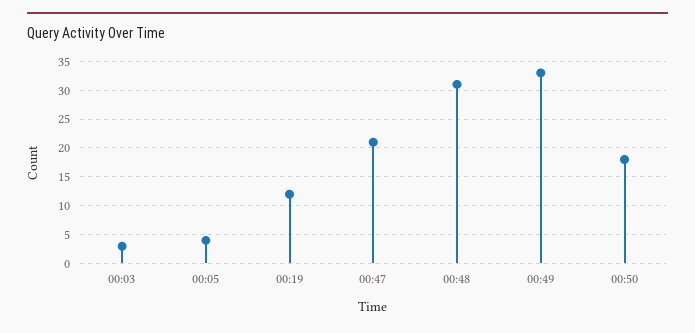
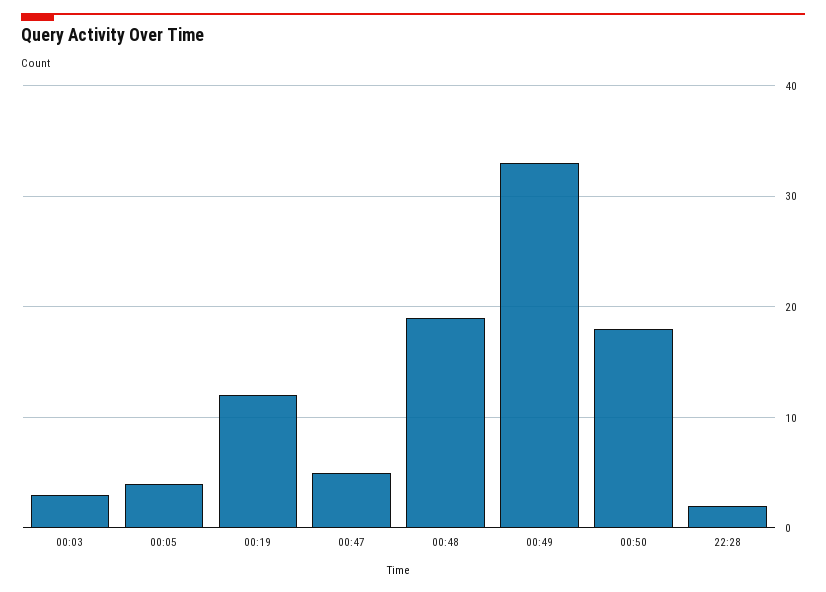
00:47: 20 -> 5
00:48: 30 -> 19
22:28: none -> 2

